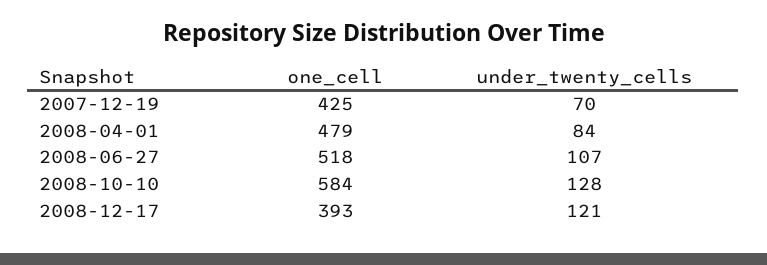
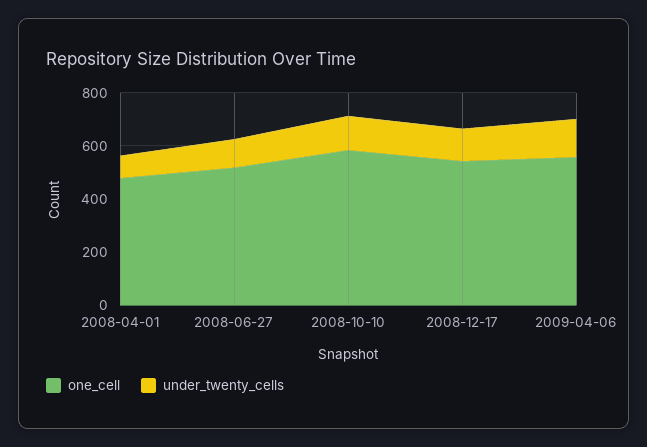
one_cell, 2007-12-19: 425 -> none
under_twenty_cells, 2007-12-19: 70 -> none
one_cell, 2008-12-17: 393 -> 550
one_cell, 2009-04-06: none -> 550
under_twenty_cells, 2009-04-06: none -> 150

